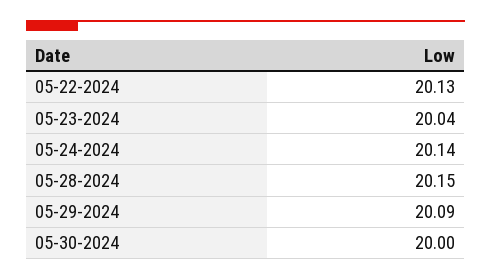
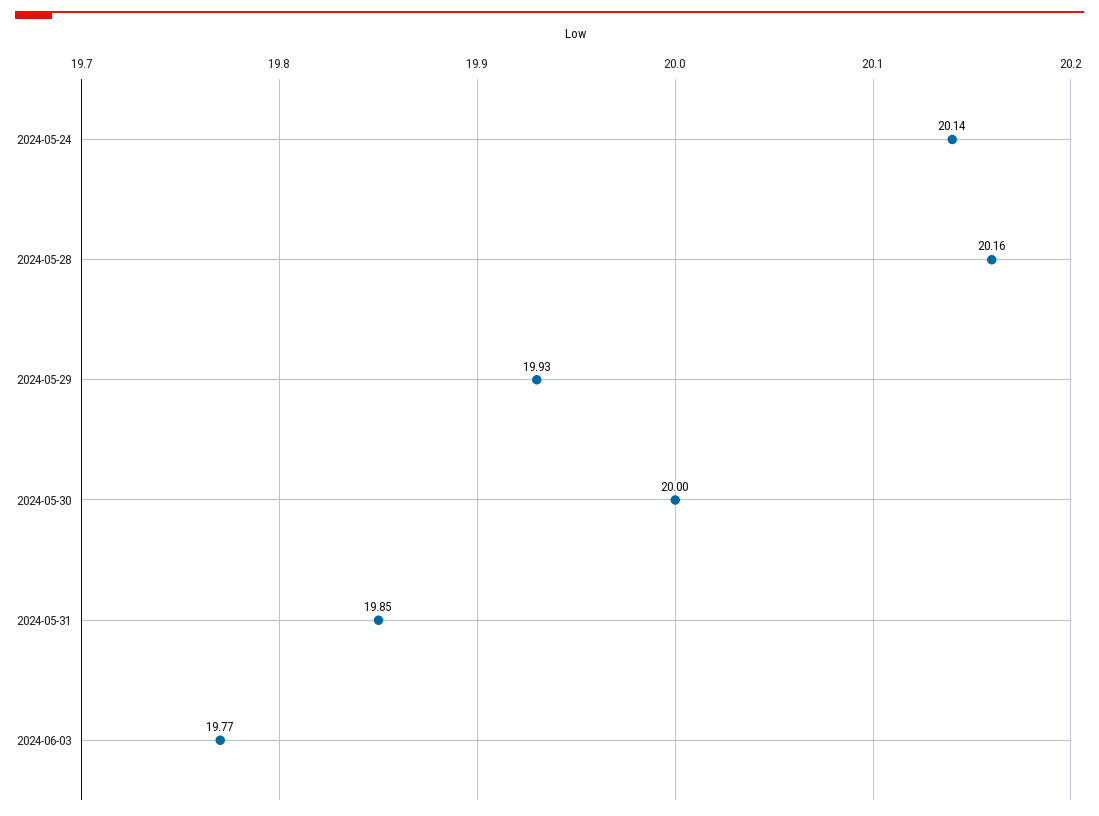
05-22-2024: 20.13 -> none
05-23-2024: 20.04 -> none
05-28-2024: 20.15 -> 20.16
05-29-2024: 20.09 -> 19.93
2024-05-31: none -> 19.85
2024-06-03: none -> 19.77

